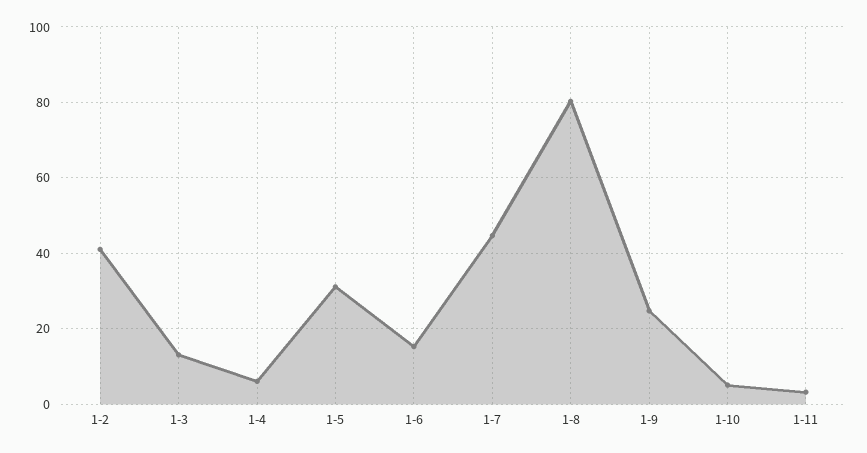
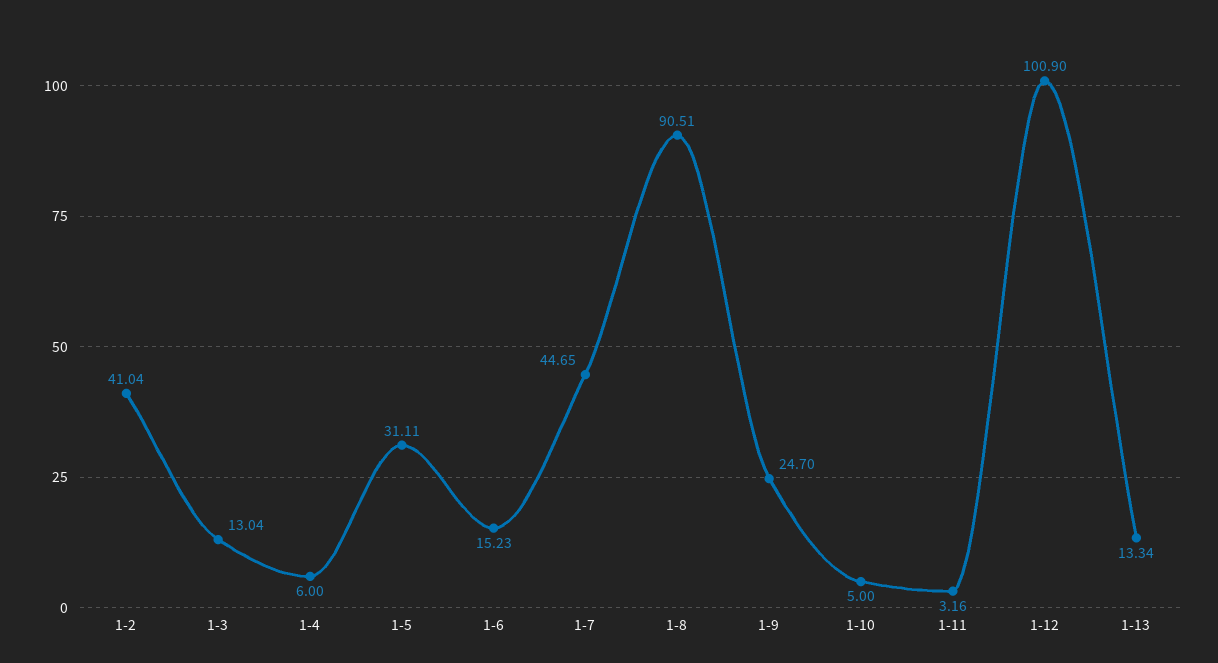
1-8: 80 -> 90.51
1-12: none -> 100.9
1-13: none -> 13.34

